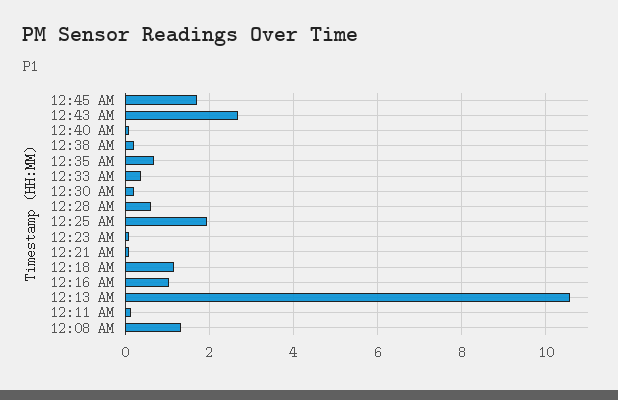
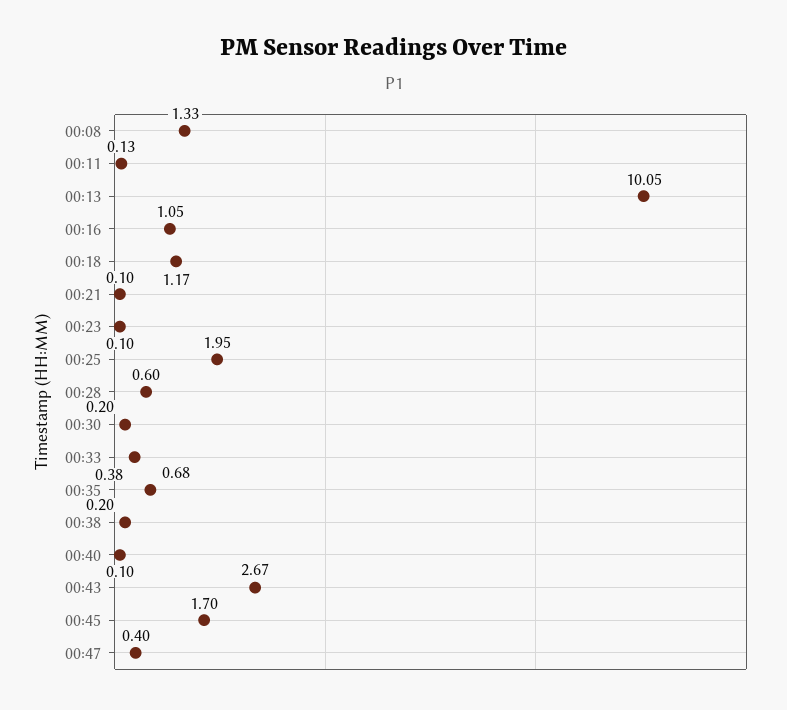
12:13 AM: 10.6 -> 10.05
00:47: none -> 0.4

